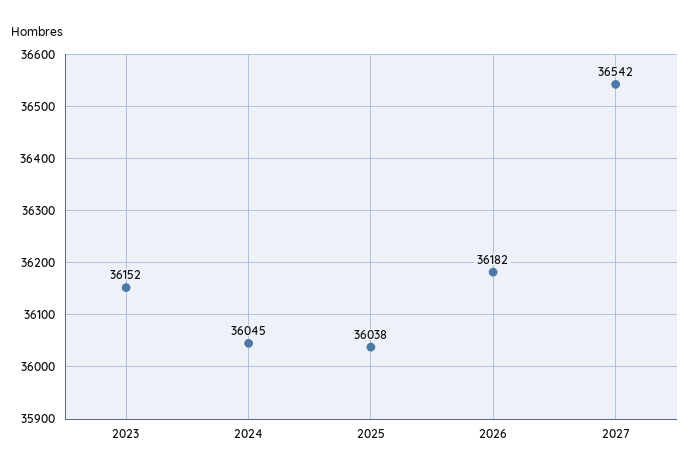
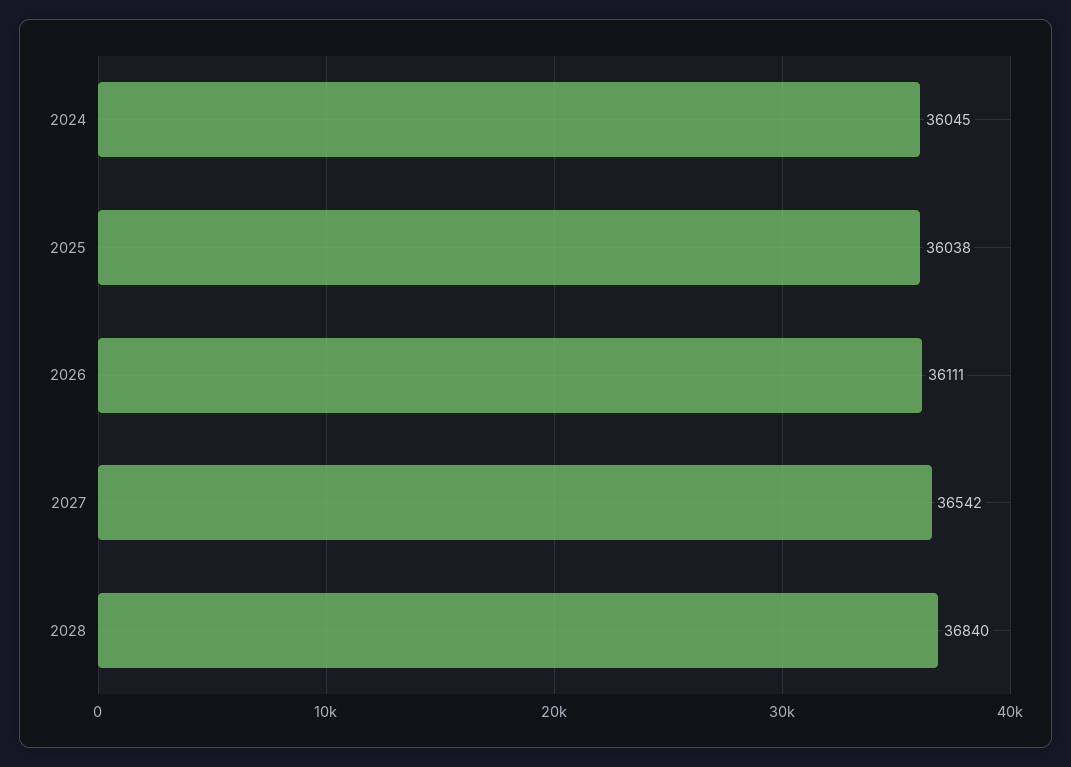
2023: 36152 -> none
2026: 36182 -> 36111
2028: none -> 36840

